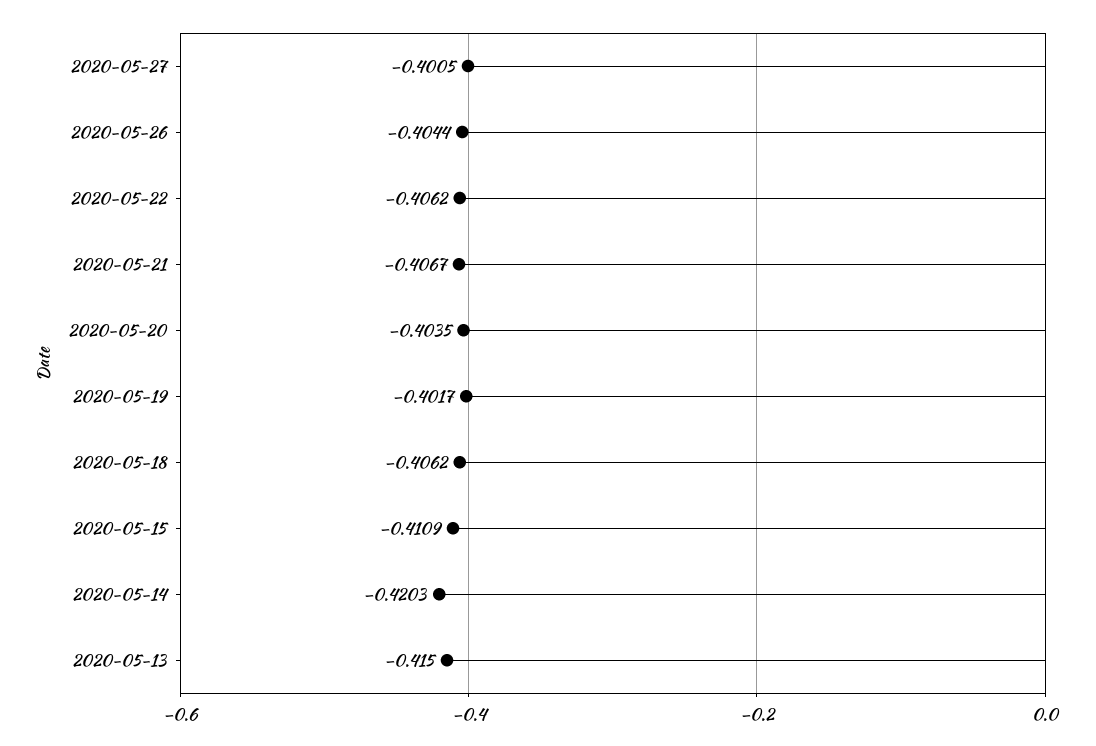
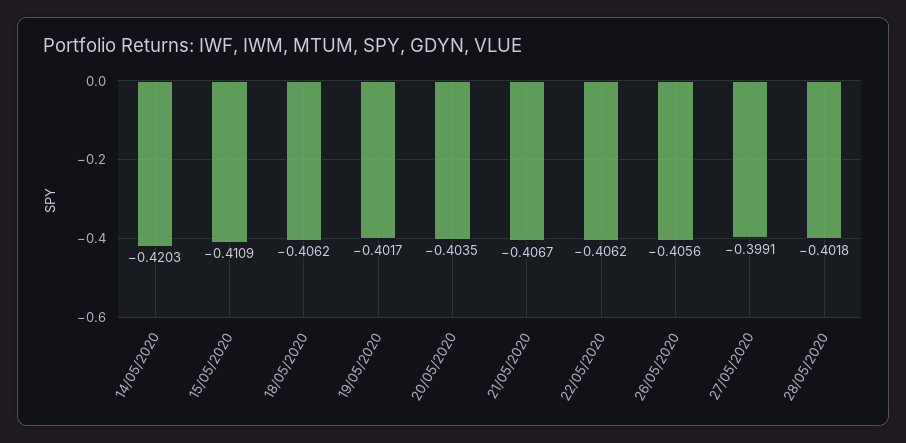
2020-05-27: -0.4005 -> -0.3991
2020-05-26: -0.4044 -> -0.4056
2020-05-13: -0.415 -> none
28/05/2020: none -> -0.4018

